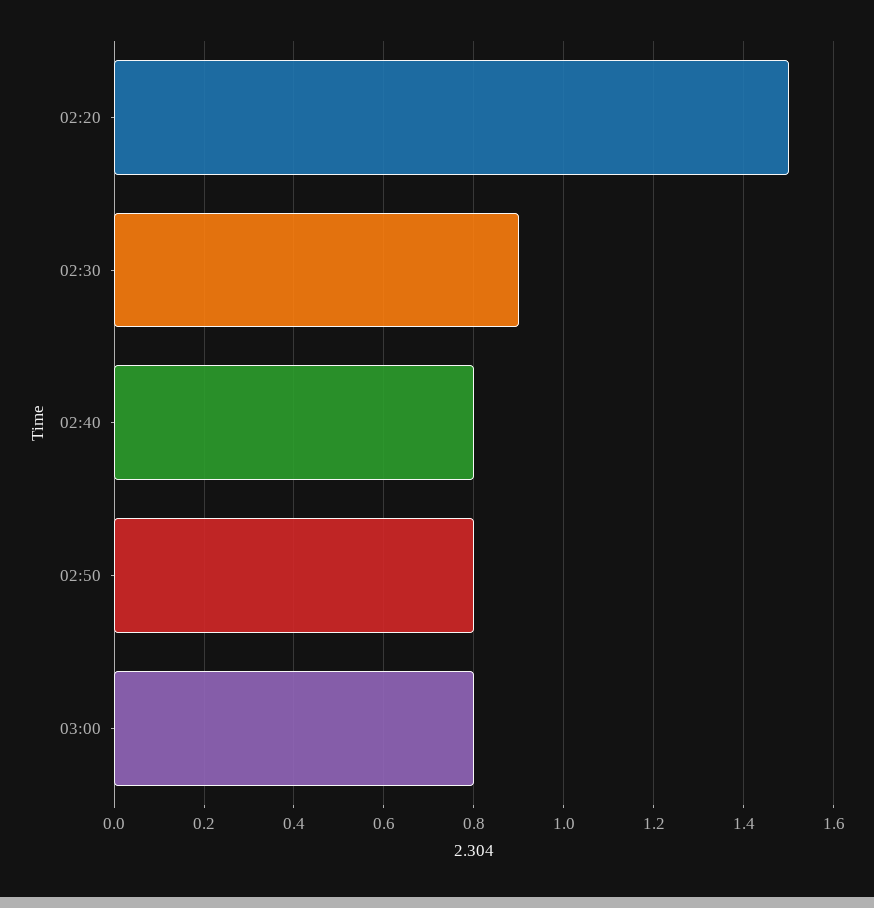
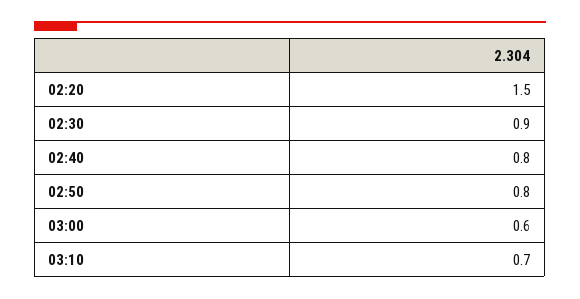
03:00: 0.8 -> 0.6
03:10: none -> 0.7

